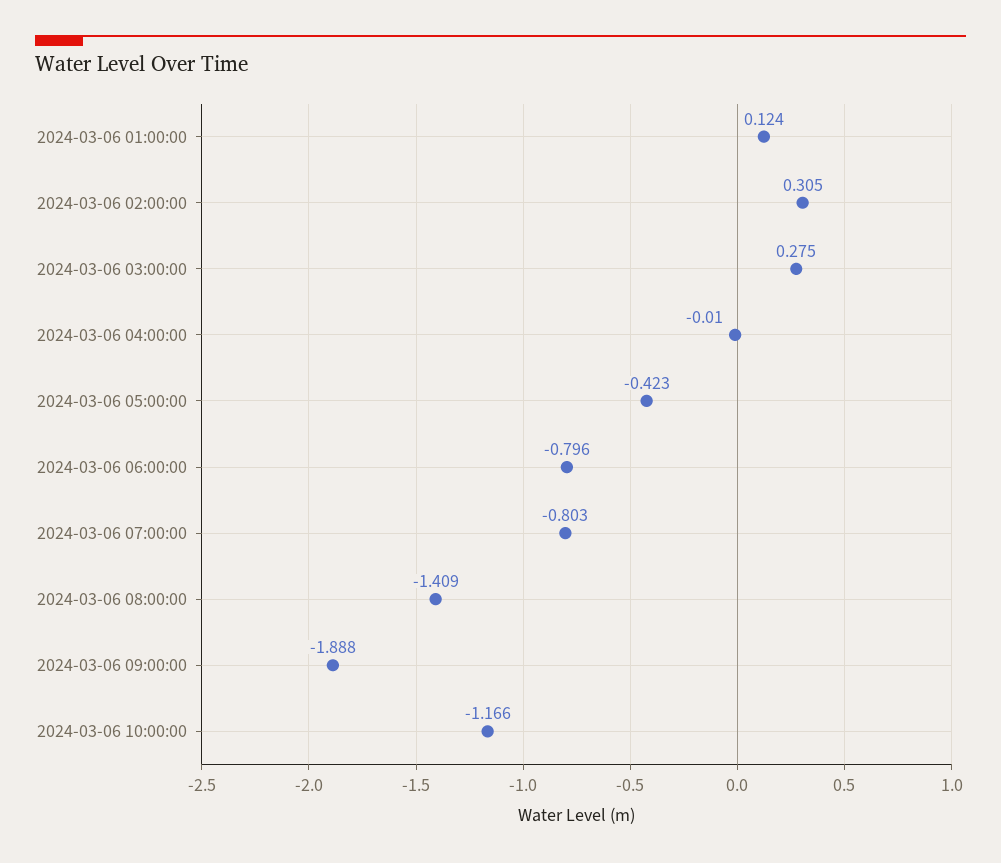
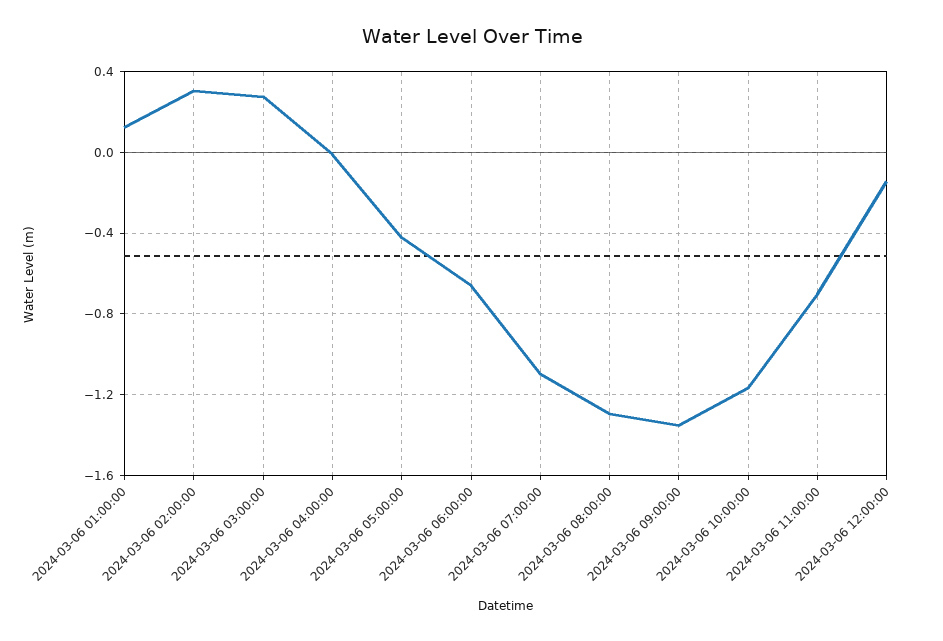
2024-03-06 06:00:00: -0.796 -> -0.65
2024-03-06 07:00:00: -0.803 -> -1.1
2024-03-06 08:00:00: -1.409 -> -1.3
2024-03-06 09:00:00: -1.888 -> -1.35
2024-03-06 11:00:00: none -> -0.7
2024-03-06 12:00:00: none -> -0.15

